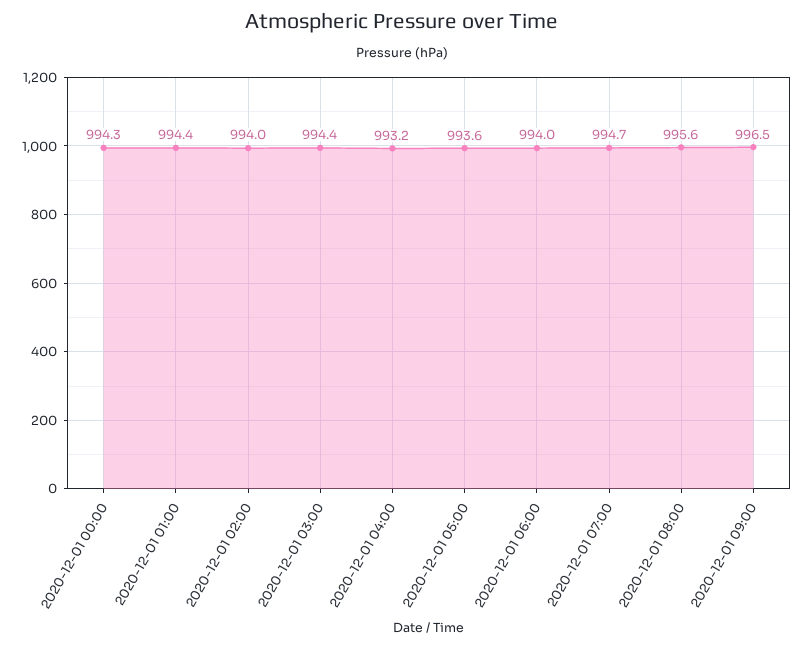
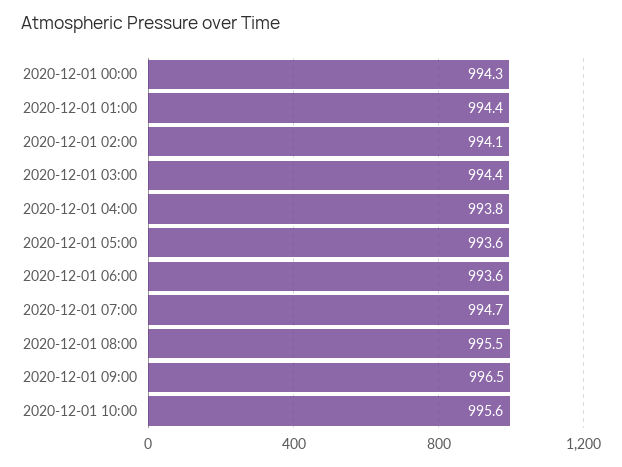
2020-12-01 02:00: 994 -> 994.1
2020-12-01 04:00: 993.2 -> 993.8
2020-12-01 06:00: 994 -> 993.6
2020-12-01 08:00: 995.6 -> 995.5
2020-12-01 10:00: none -> 995.6

